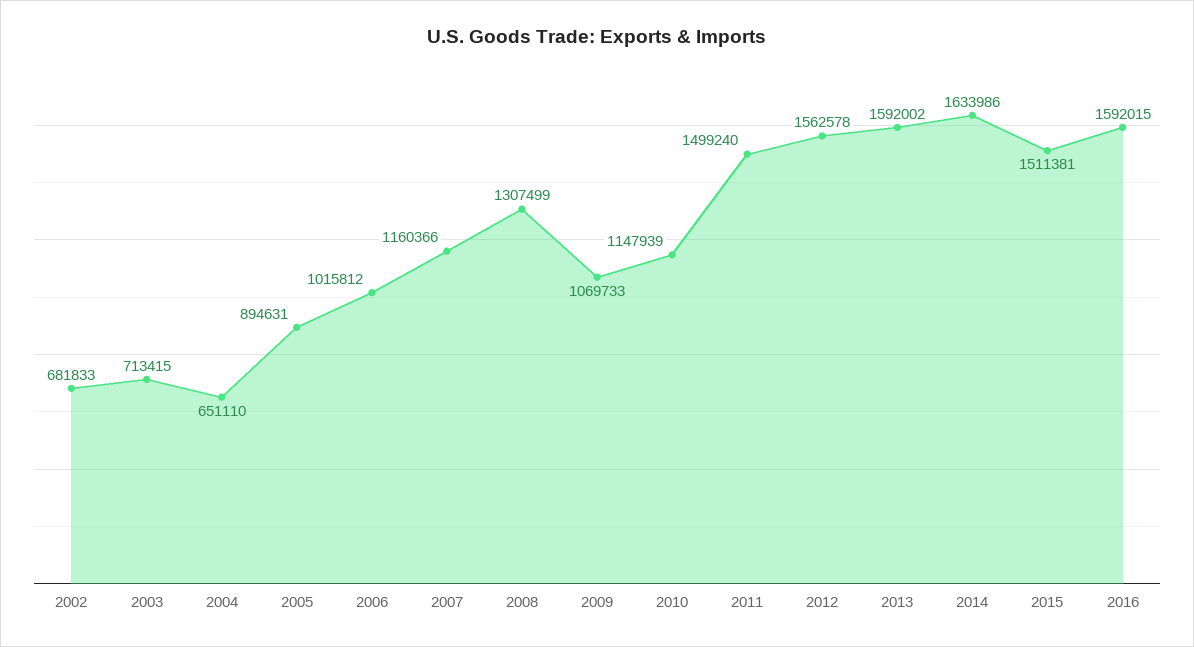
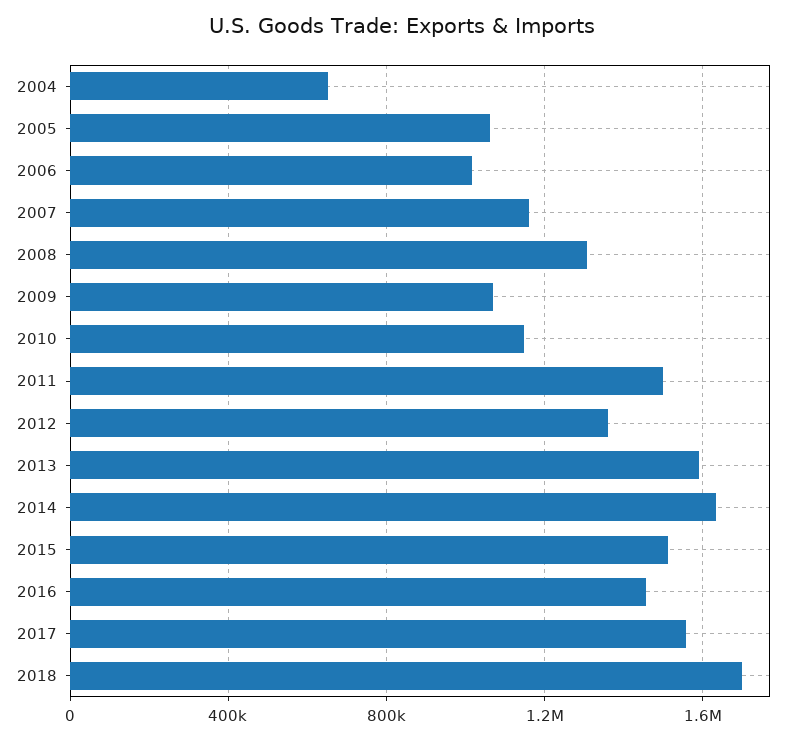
2002: 681833 -> none
2003: 713415 -> none
2005: 894631 -> 1050000
2012: 1562578 -> 1350000
2016: 1592015 -> 1450000
2017: none -> 1550000
2018: none -> 1700000

